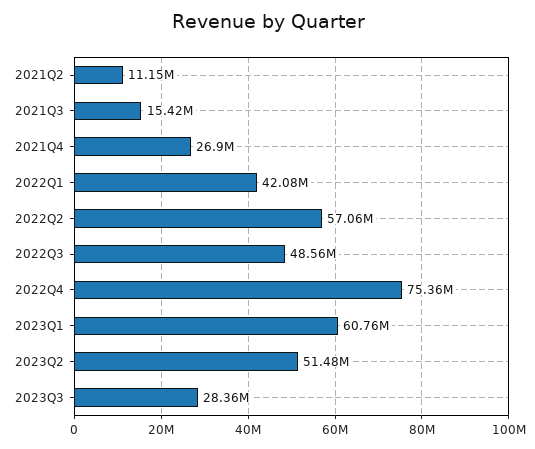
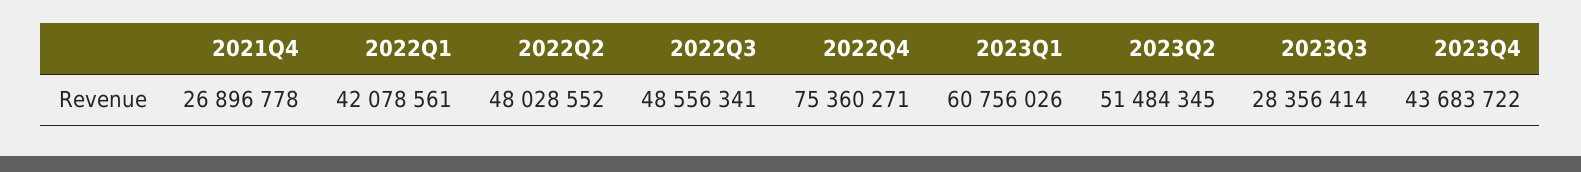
2021Q2: 11150000 -> none
2021Q3: 15420000 -> none
2022Q2: 57060000 -> 48028552
2023Q4: none -> 43683722

